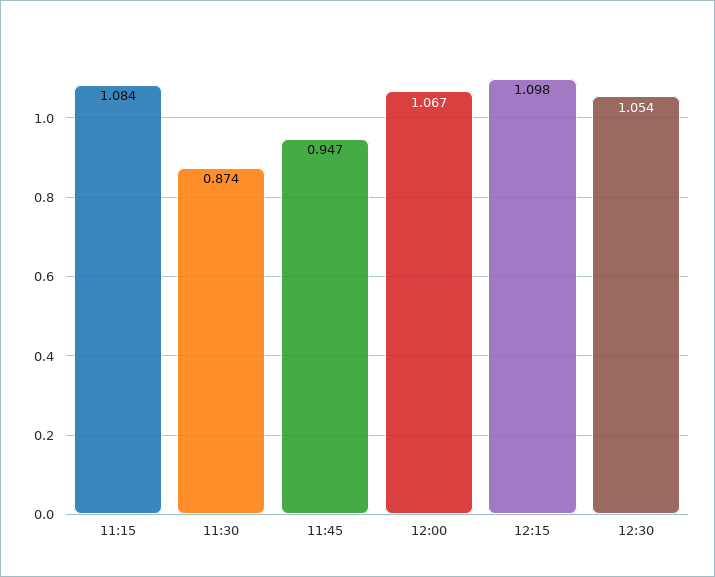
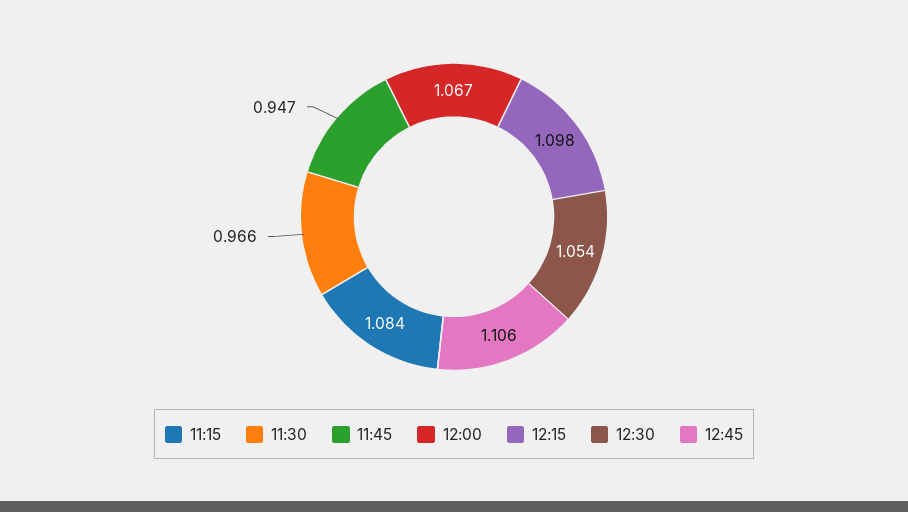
11:30: 0.874 -> 0.966
12:45: none -> 1.106

